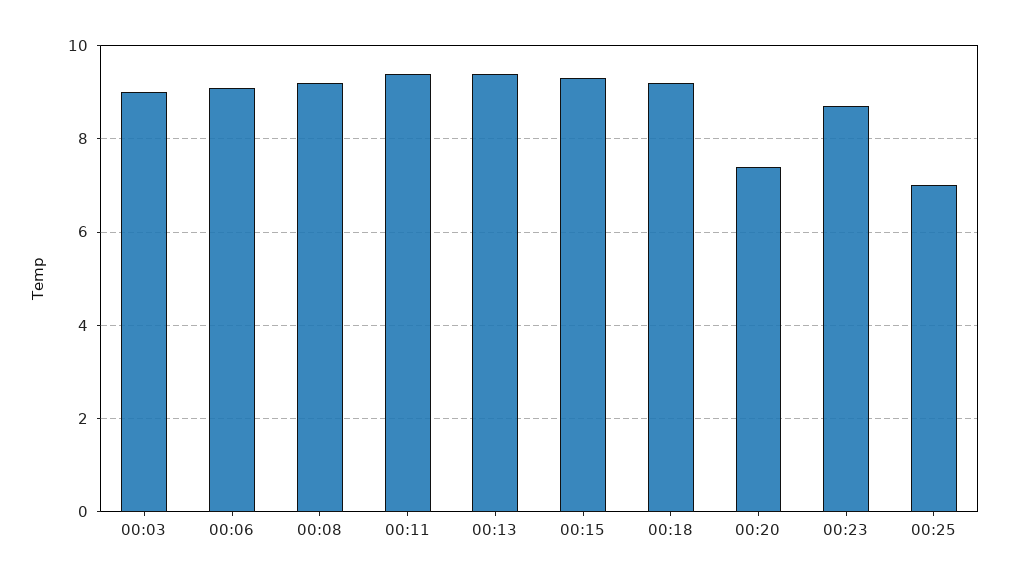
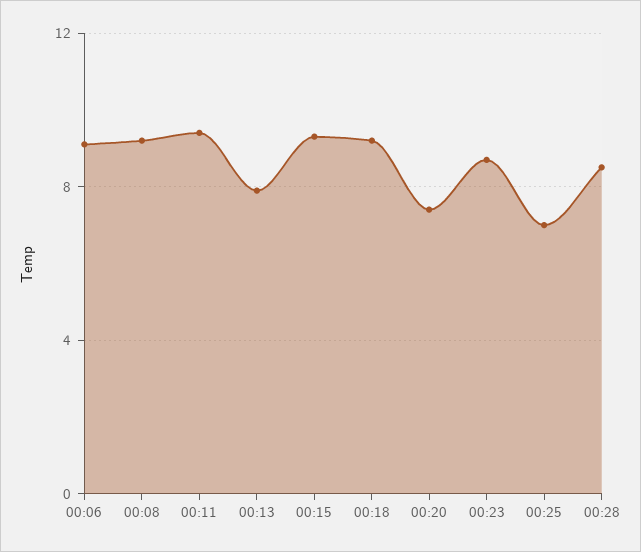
00:03: 9 -> none
00:13: 9.5 -> 8
00:28: none -> 8.5

